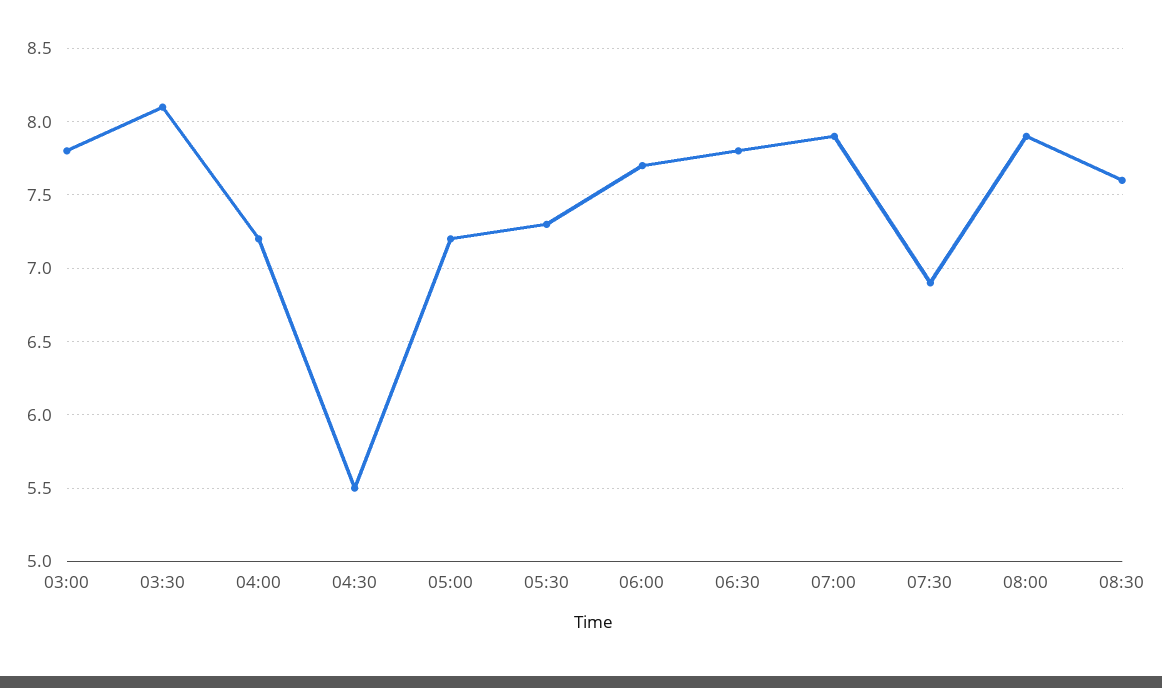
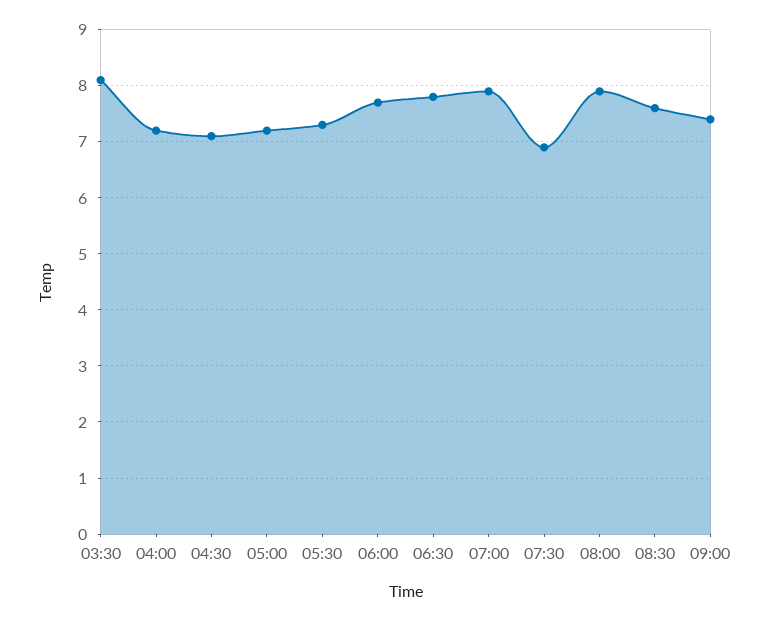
03:00: 7.8 -> none
04:30: 5.5 -> 7
09:00: none -> 7.5

